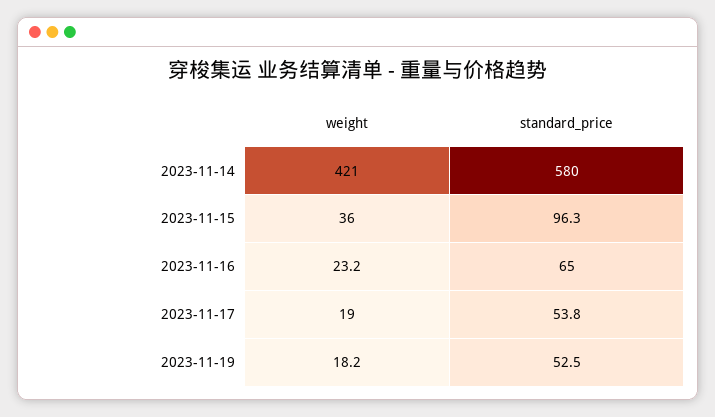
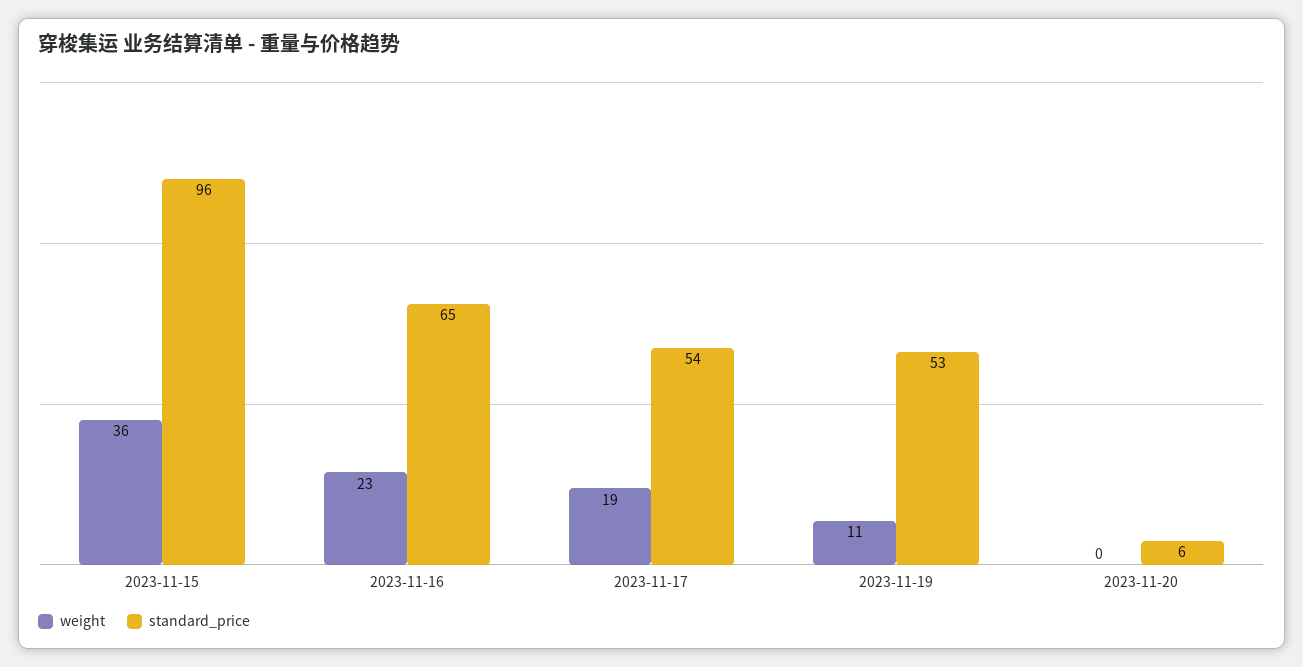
weight, 2023-11-14: 421 -> none
standard_price, 2023-11-14: 580 -> none
weight, 2023-11-19: 18.2 -> 11
weight, 2023-11-20: none -> 0
standard_price, 2023-11-20: none -> 6

